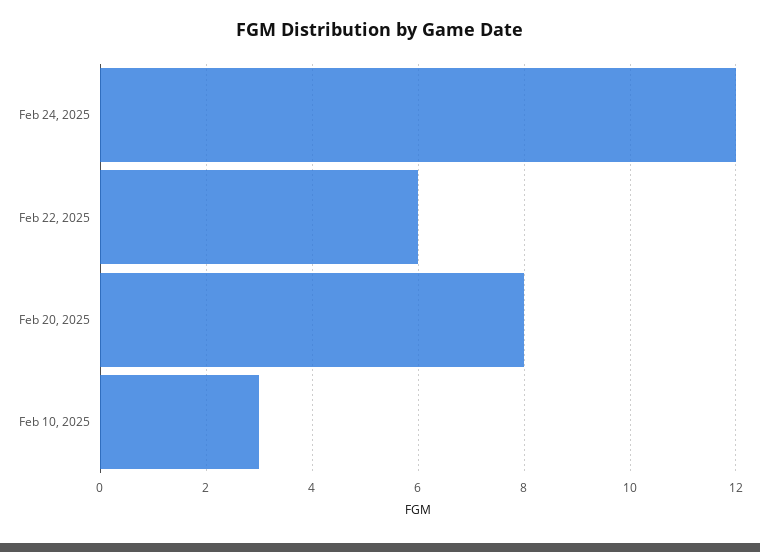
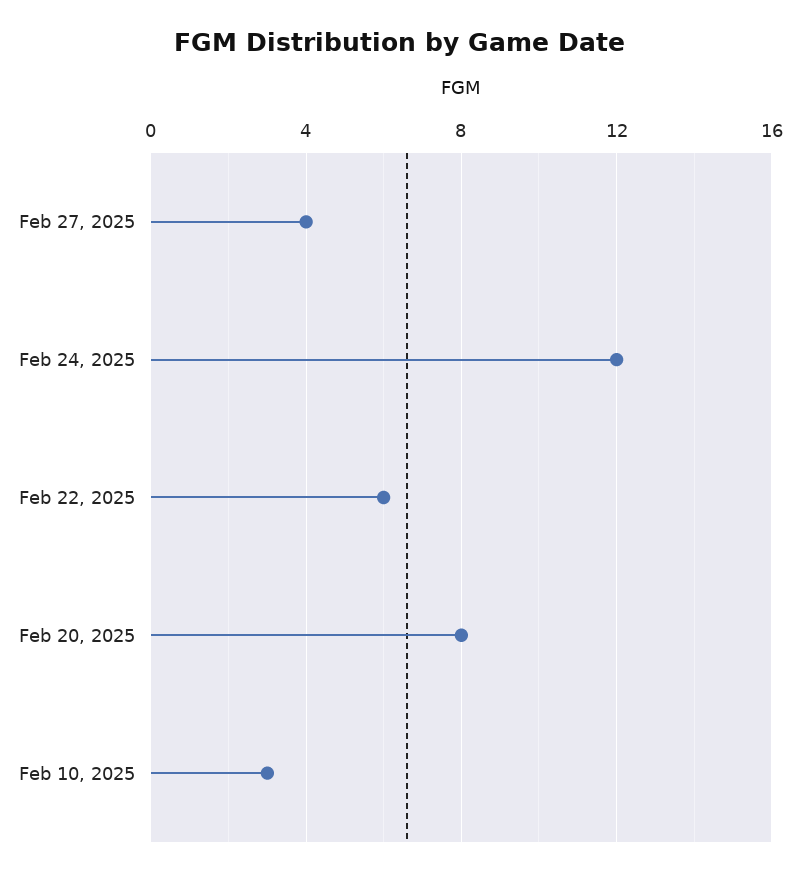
Feb 27, 2025: none -> 4

